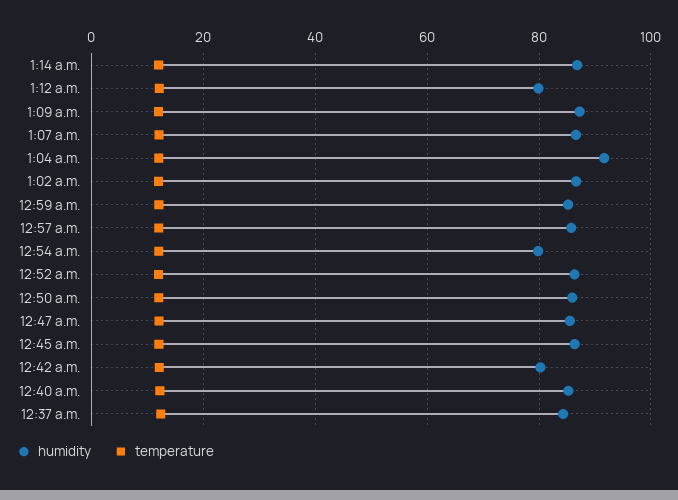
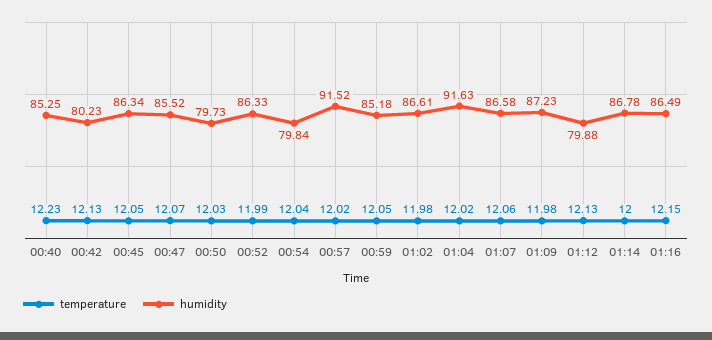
humidity, 12:57 a.m.: 86 -> 91.52
humidity, 12:50 a.m.: 86 -> 79.73
humidity, 12:37 a.m.: 84 -> none
temperature, 12:37 a.m.: 12 -> none
temperature, 01:16: none -> 12.15
humidity, 01:16: none -> 86.49

